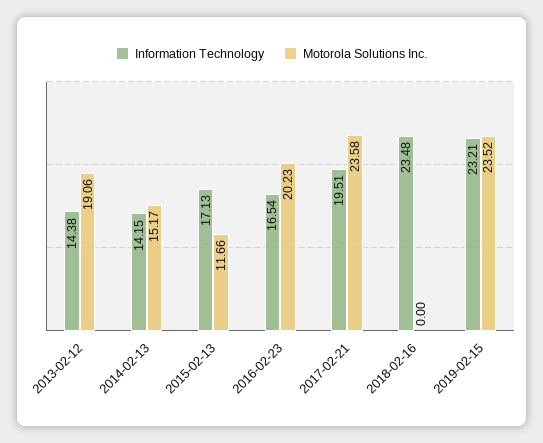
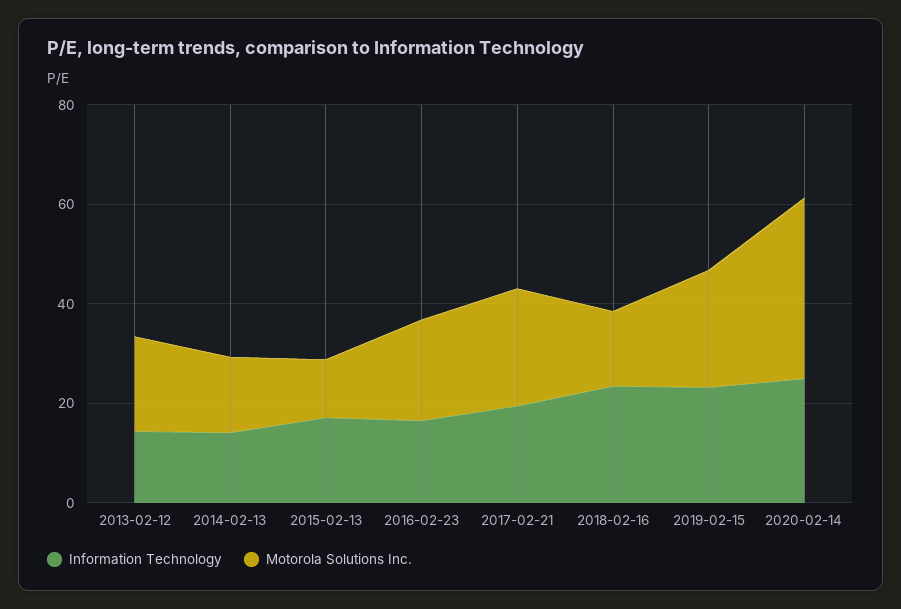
Motorola Solutions Inc., 2018-02-16: 0 -> 15
Information Technology, 2020-02-14: none -> 25
Motorola Solutions Inc., 2020-02-14: none -> 35

